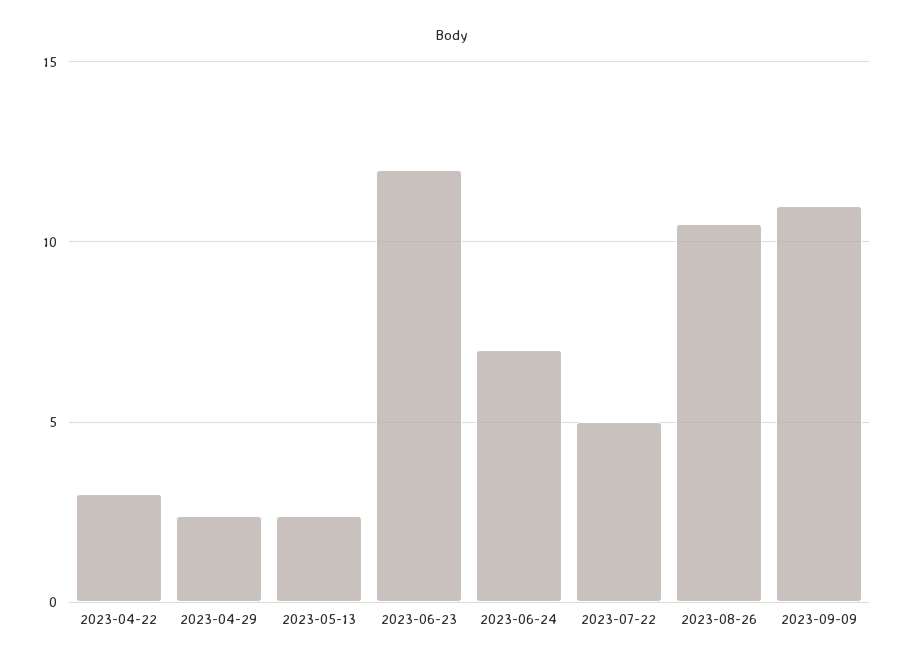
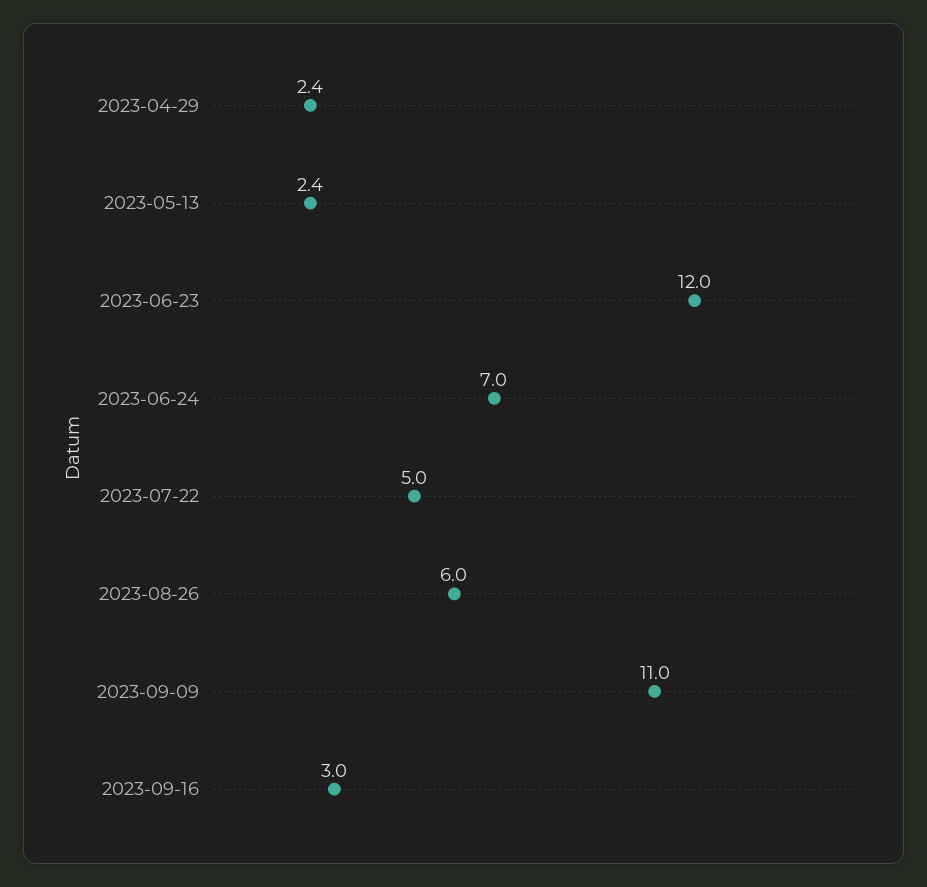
2023-04-22: 3 -> none
2023-08-26: 10.5 -> 6
2023-09-16: none -> 3

